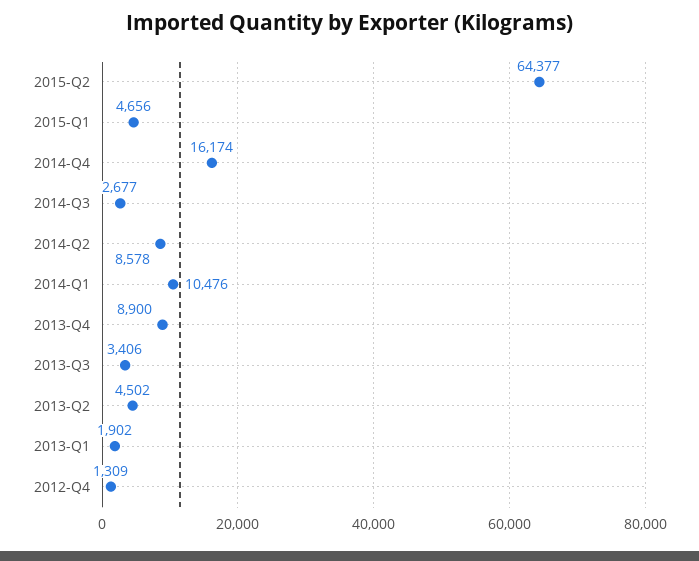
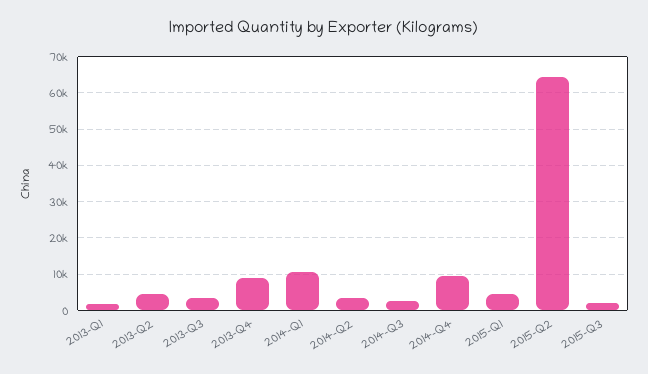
2014-Q4: 16174 -> 10000
2014-Q2: 8578 -> 4000
2012-Q4: 1309 -> none
2015-Q3: none -> 2000

